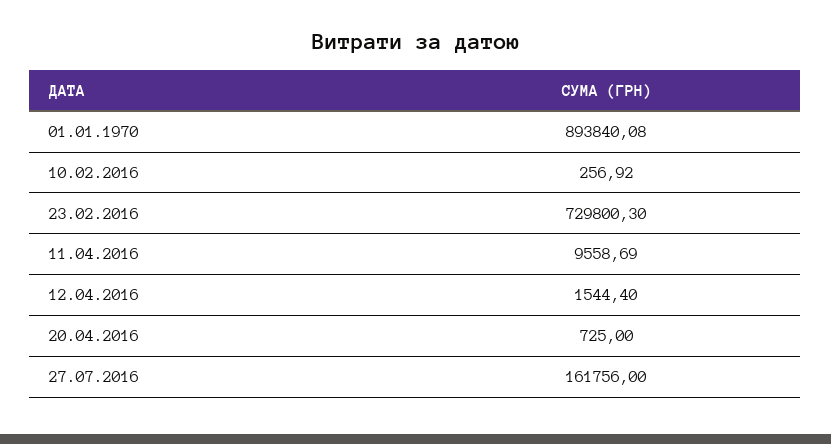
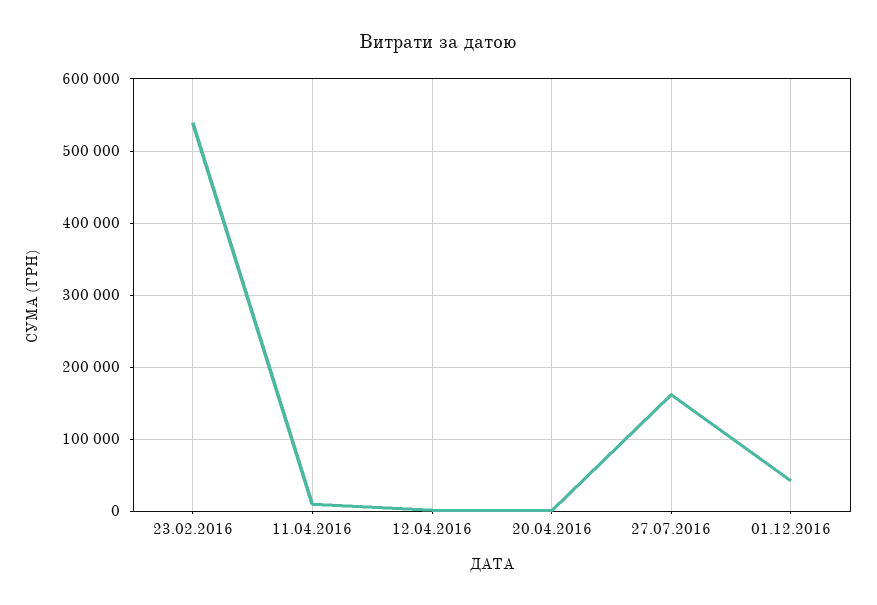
01.01.1970: 893840.08 -> none
10.02.2016: 256.92 -> none
23.02.2016: 729800.3 -> 540000
01.12.2016: none -> 40000

